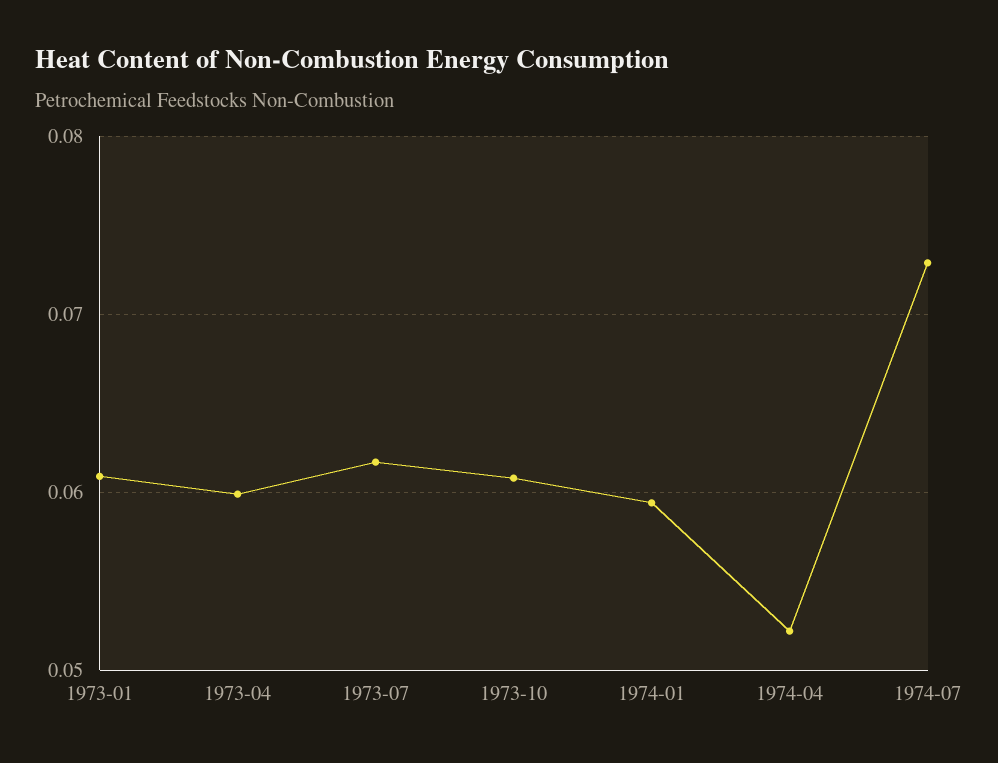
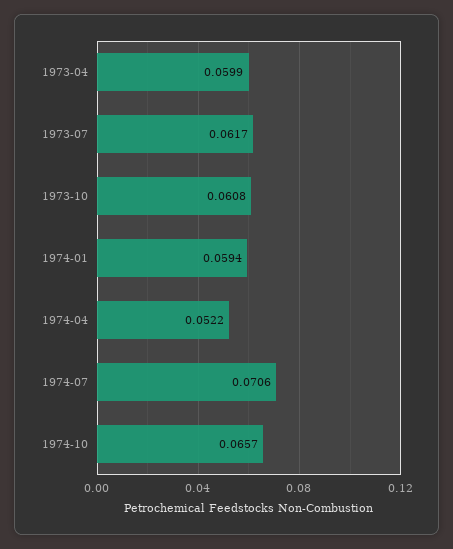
1973-01: 0.061 -> none
1974-07: 0.073 -> 0.0706
1974-10: none -> 0.0657

